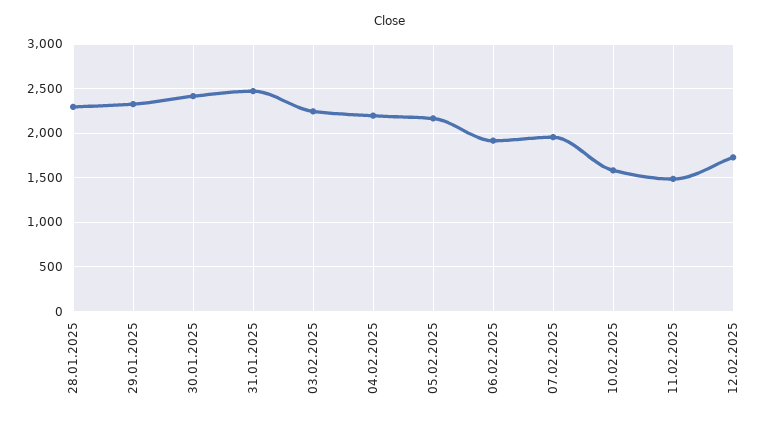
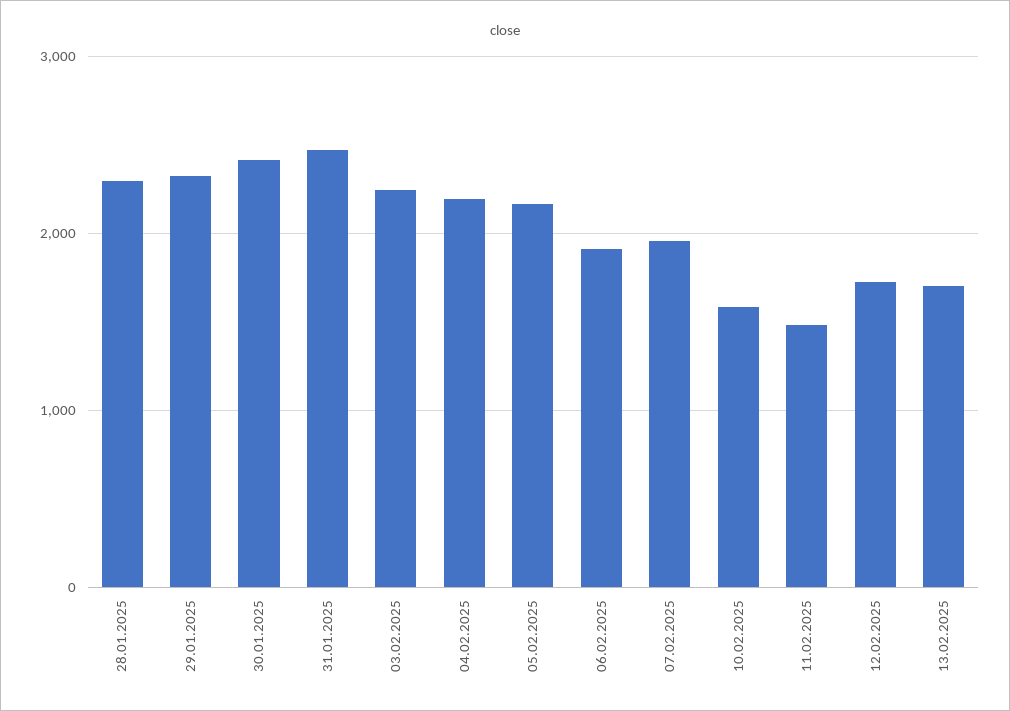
13.02.2025: none -> 1700

